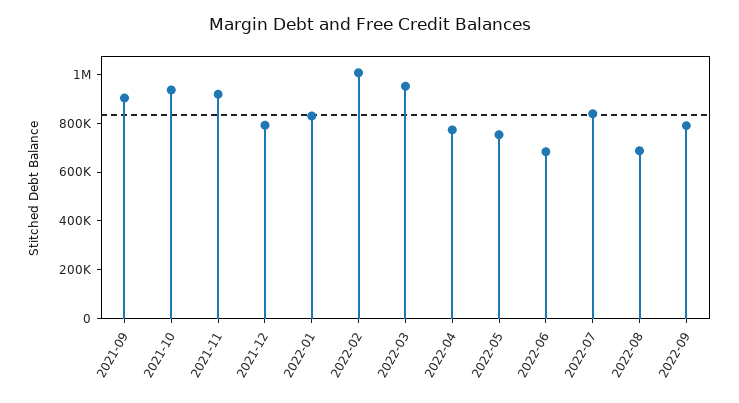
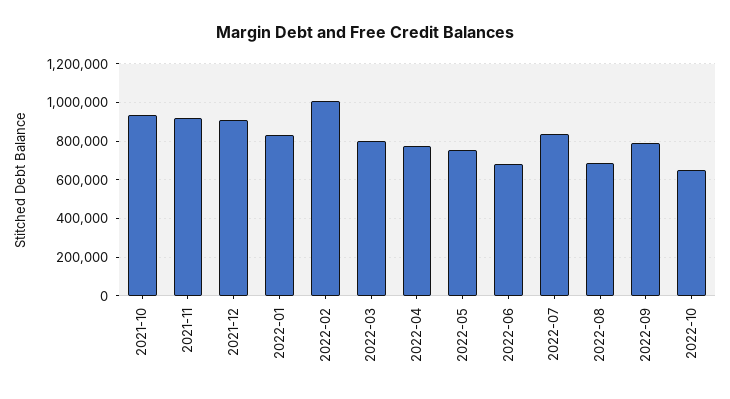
2021-09: 900000 -> none
2021-12: 800000 -> 900000
2022-03: 950000 -> 800000
2022-10: none -> 650000

